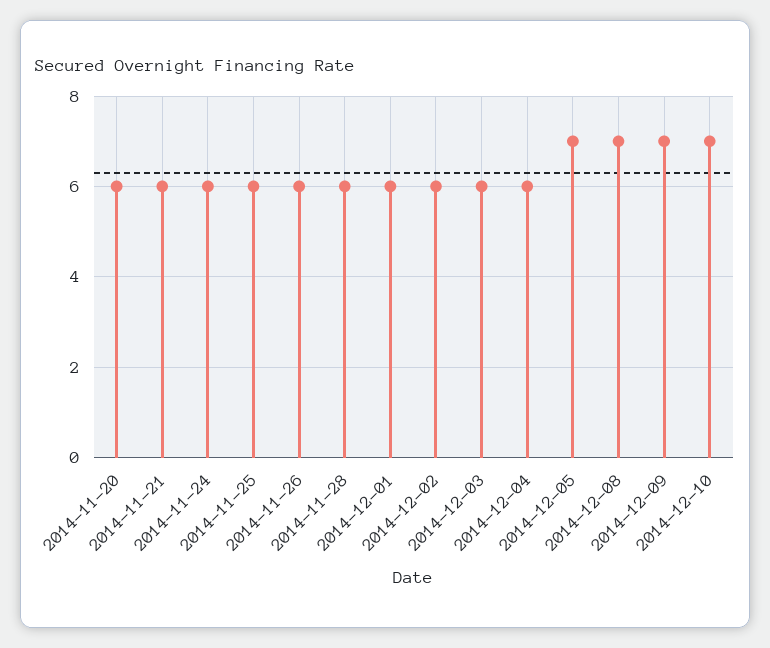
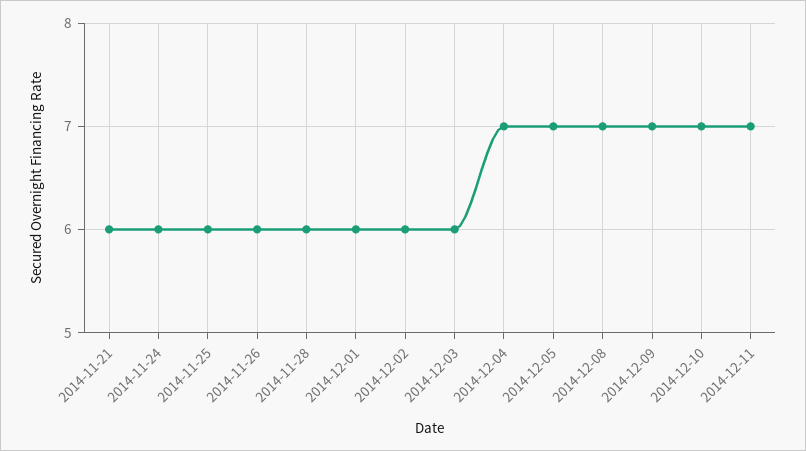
2014-11-20: 6 -> none
2014-12-04: 6 -> 7
2014-12-11: none -> 7

